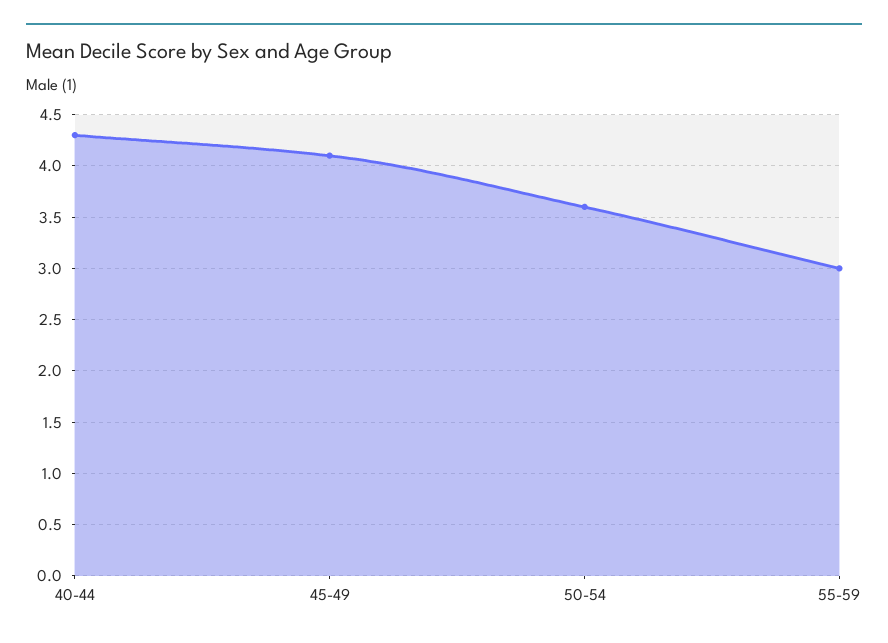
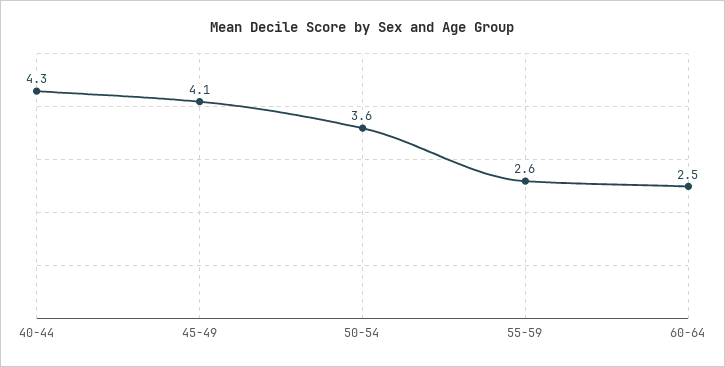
55-59: 3 -> 2.6
60-64: none -> 2.5

